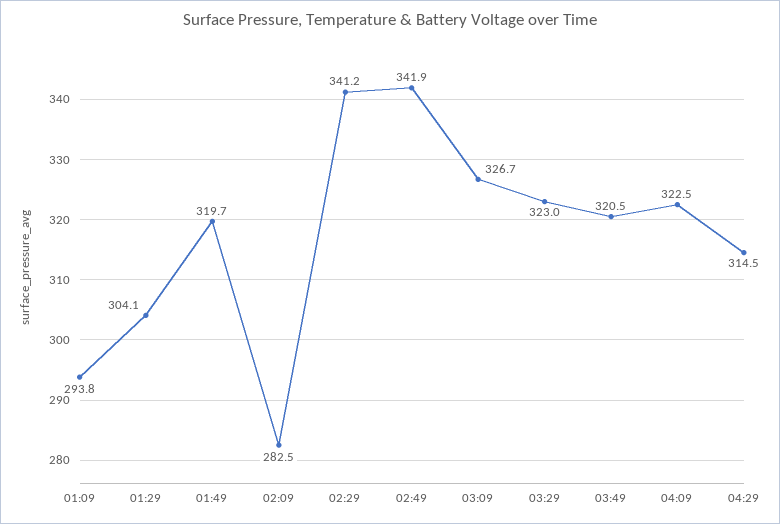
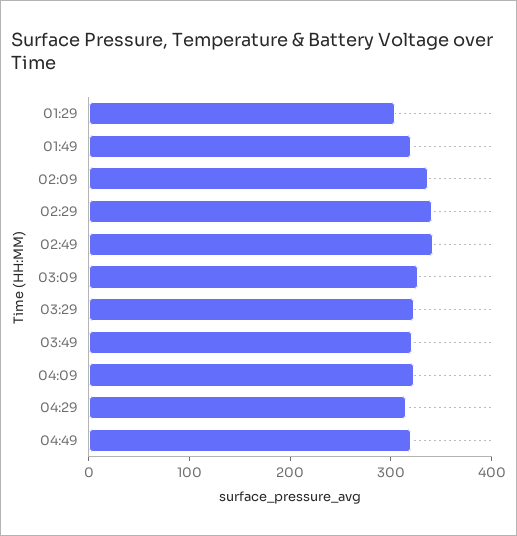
01:09: 293.8 -> none
02:09: 282.5 -> 340
04:49: none -> 320

